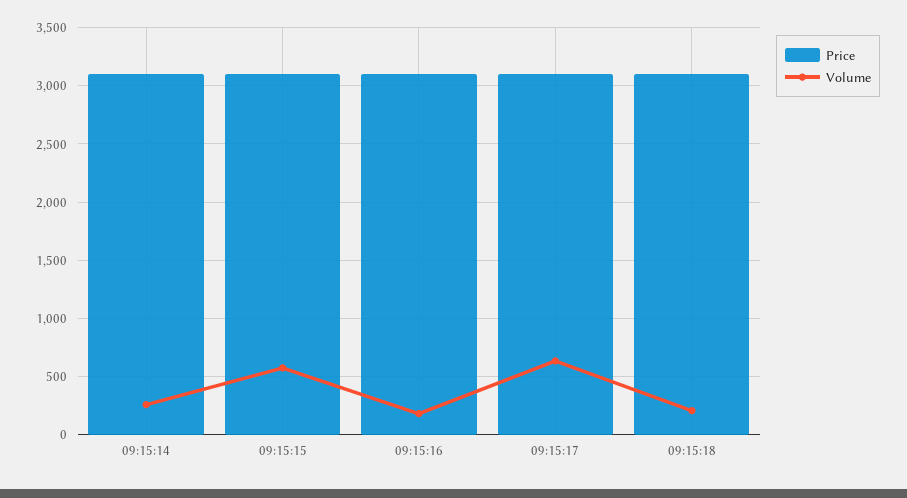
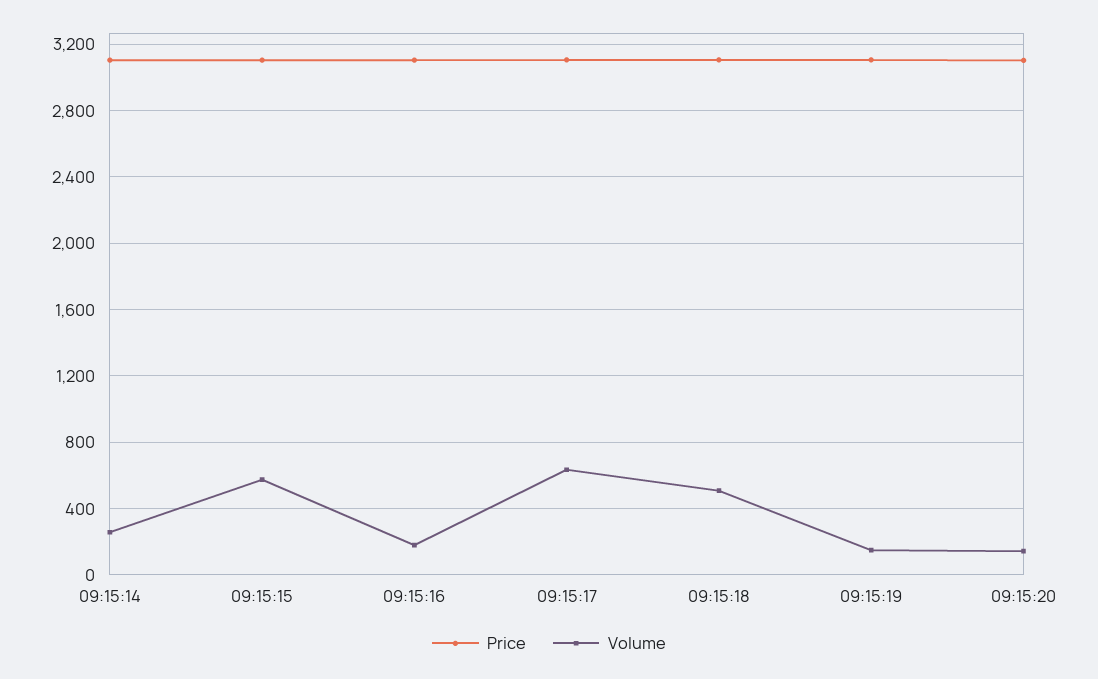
Volume, 09:15:18: 200 -> 500
Price, 09:15:19: none -> 3100
Volume, 09:15:19: none -> 150
Price, 09:15:20: none -> 3100
Volume, 09:15:20: none -> 150

